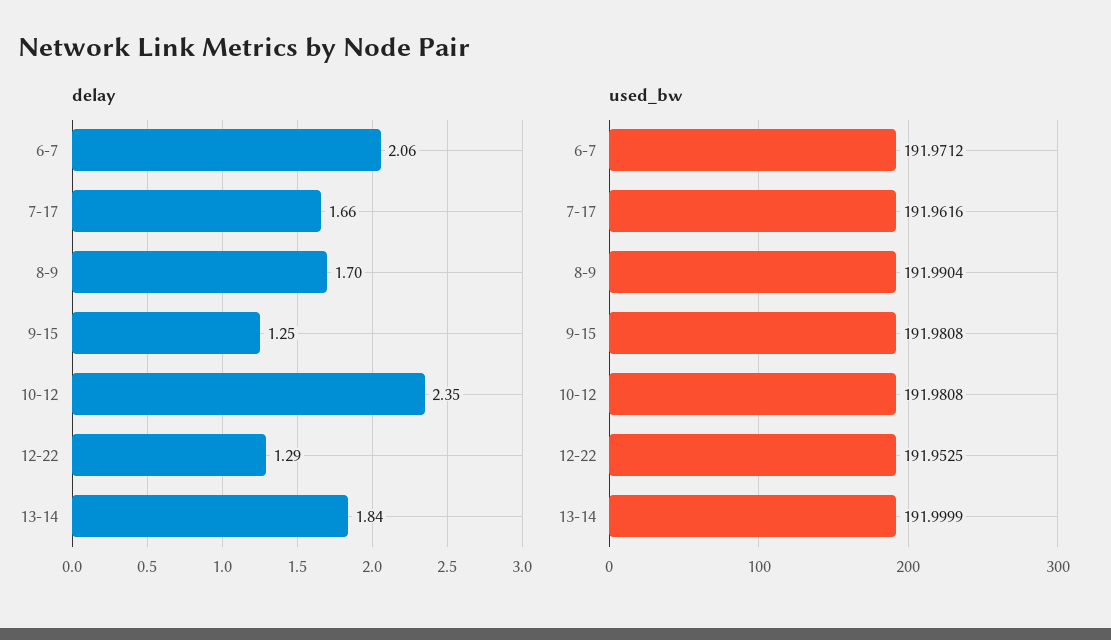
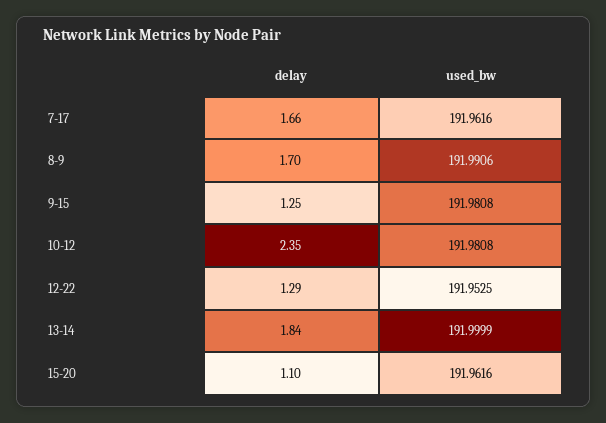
delay, 6-7: 2.06 -> none
used_bw, 6-7: 191.9712 -> none
used_bw, 8-9: 191.9904 -> 191.9906
delay, 15-20: none -> 1.1
used_bw, 15-20: none -> 191.9616

